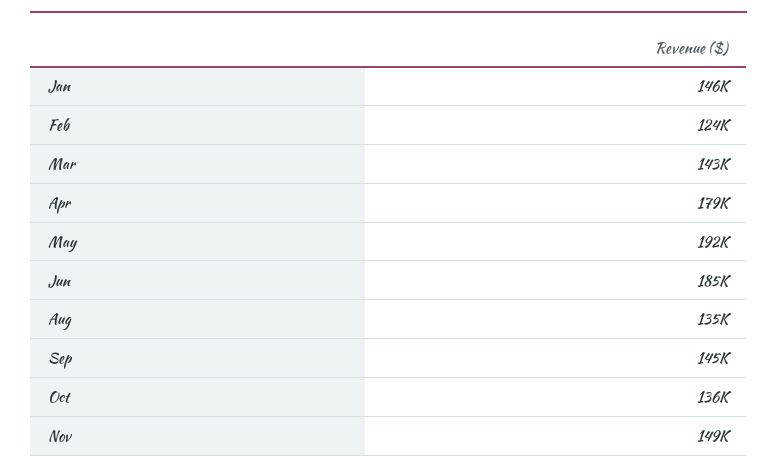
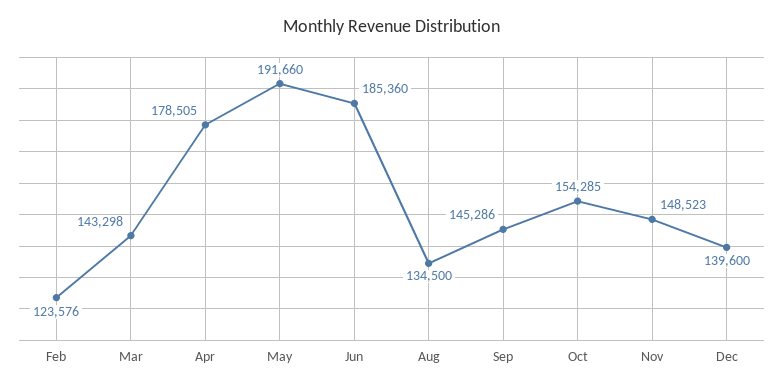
Jan: 146000 -> none
Oct: 136000 -> 154285
Dec: none -> 139600

